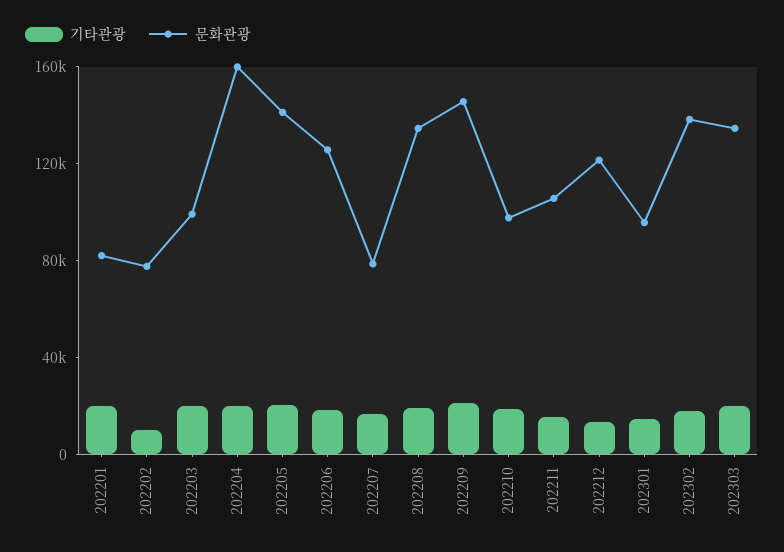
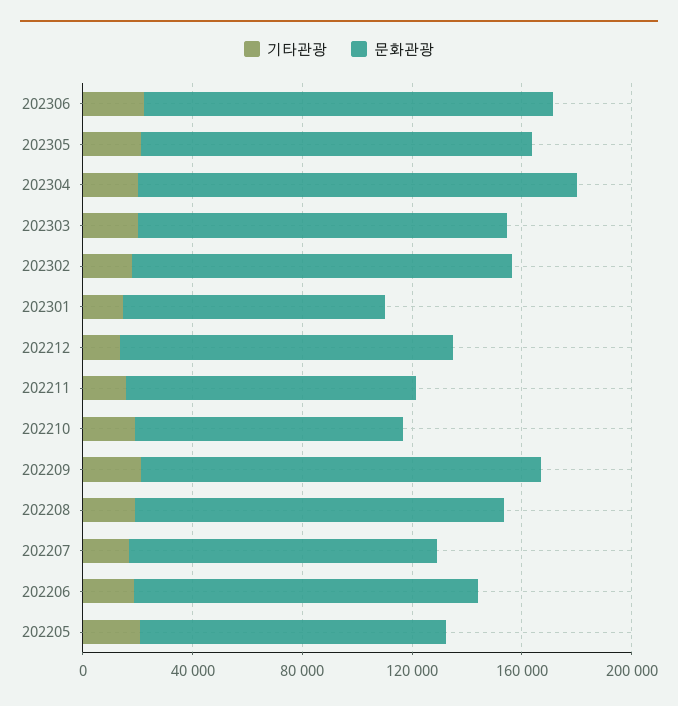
기타관광, 202201: 20000 -> none
문화관광, 202201: 80000 -> none
기타관광, 202202: 10000 -> none
문화관광, 202202: 80000 -> none
기타관광, 202203: 20000 -> none
문화관광, 202203: 100000 -> none
기타관광, 202204: 20000 -> none
문화관광, 202204: 160000 -> none
문화관광, 202205: 140000 -> 110000
문화관광, 202207: 80000 -> 110000
기타관광, 202306: none -> 20000
문화관광, 202306: none -> 150000
기타관광, 202305: none -> 20000
문화관광, 202305: none -> 140000
기타관광, 202304: none -> 20000
문화관광, 202304: none -> 160000

